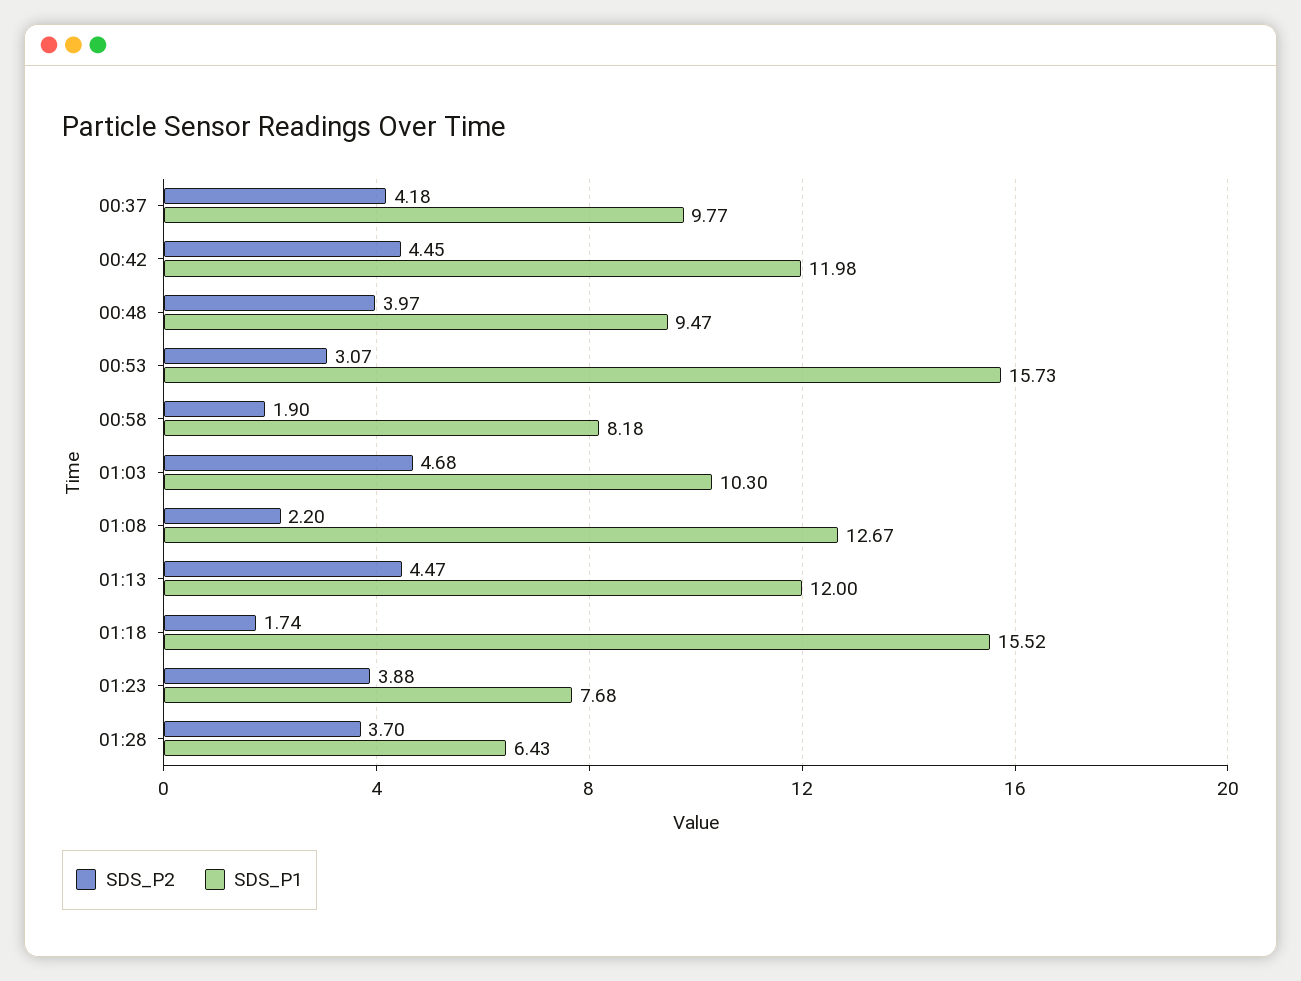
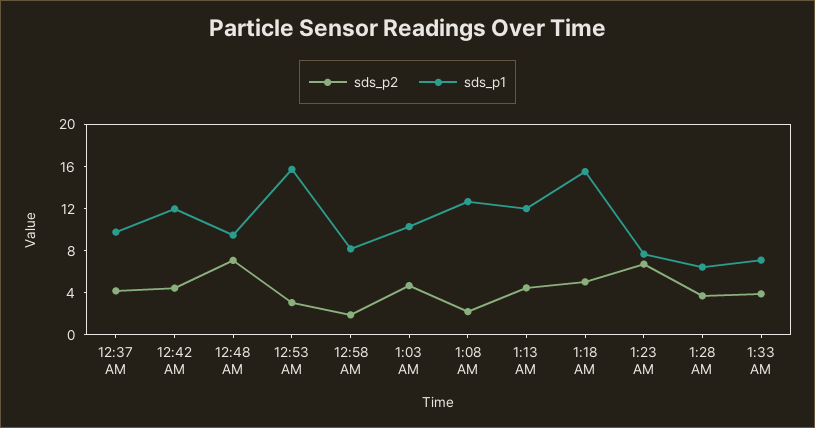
SDS_P2, 00:48: 3.97 -> 7
SDS_P2, 01:18: 1.74 -> 5
SDS_P2, 01:23: 3.88 -> 7
SDS_P2, 1:33 AM: none -> 4
SDS_P1, 1:33 AM: none -> 7

